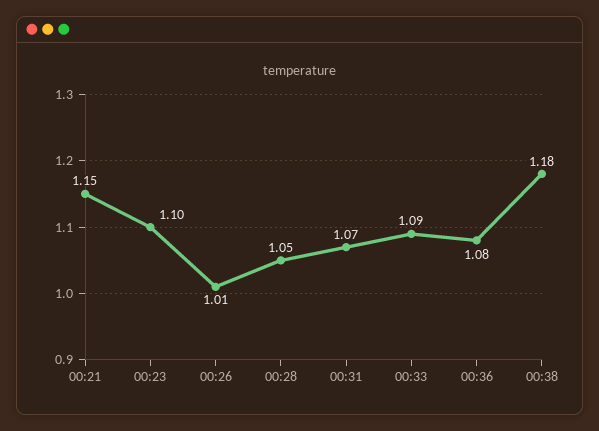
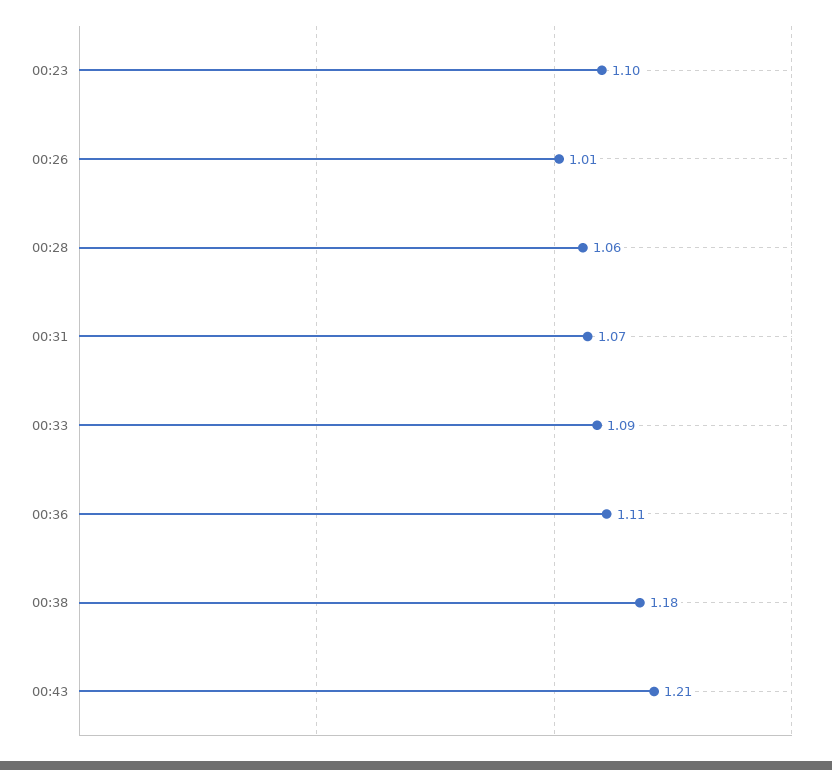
00:21: 1.15 -> none
00:28: 1.05 -> 1.06
00:36: 1.08 -> 1.11
00:43: none -> 1.21

